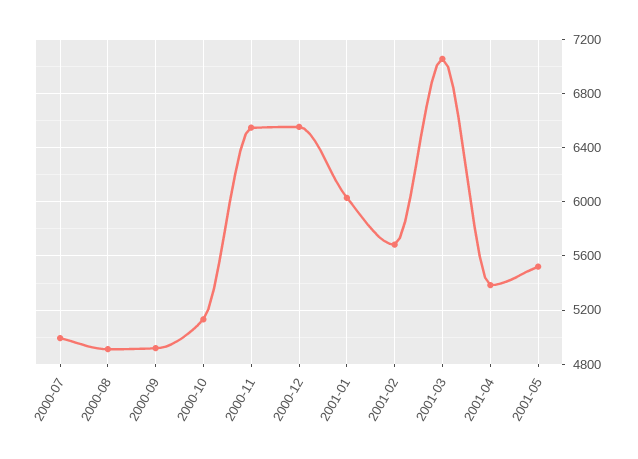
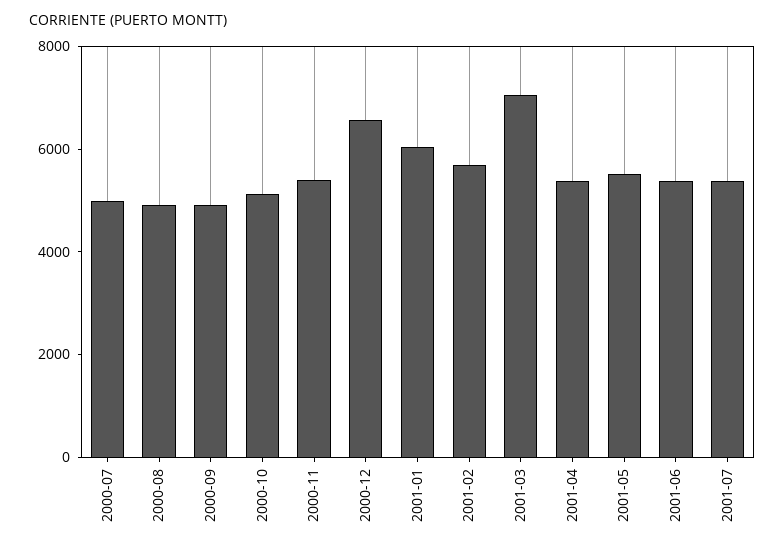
2000-11: 6550 -> 5500
2001-06: none -> 5500
2001-07: none -> 5500

